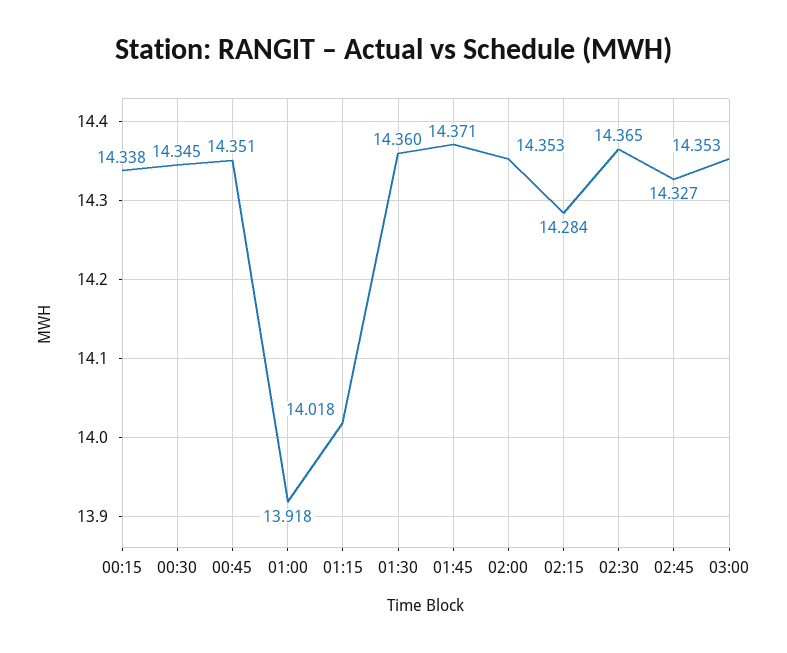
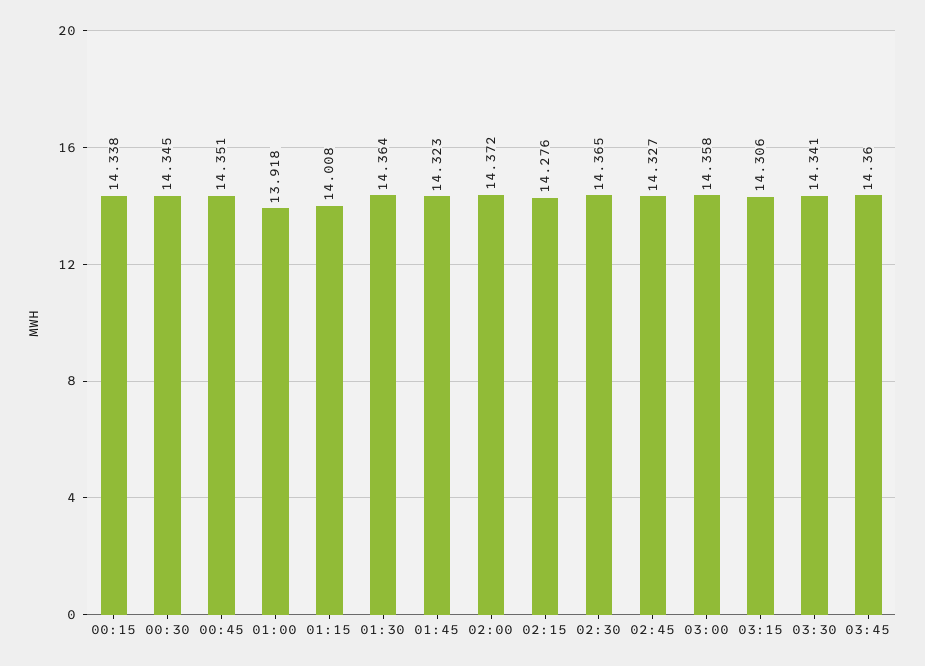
01:15: 14.018 -> 14.008
01:30: 14.36 -> 14.364
01:45: 14.371 -> 14.323
02:00: 14.353 -> 14.372
02:15: 14.284 -> 14.276
03:00: 14.353 -> 14.358
03:15: none -> 14.306
03:30: none -> 14.341
03:45: none -> 14.36

